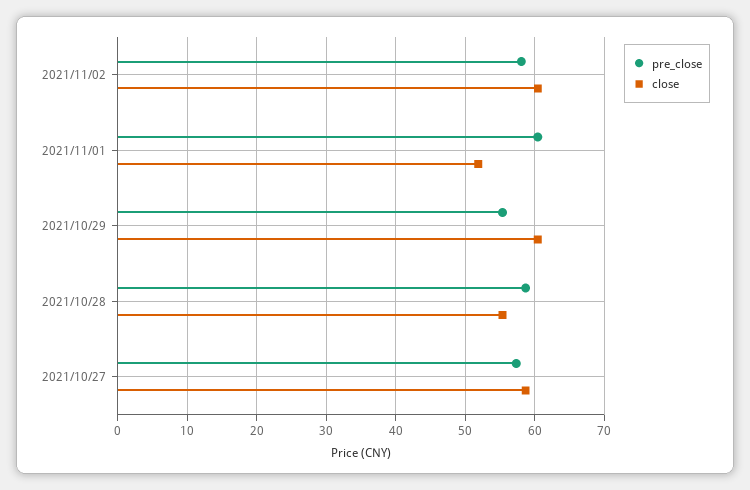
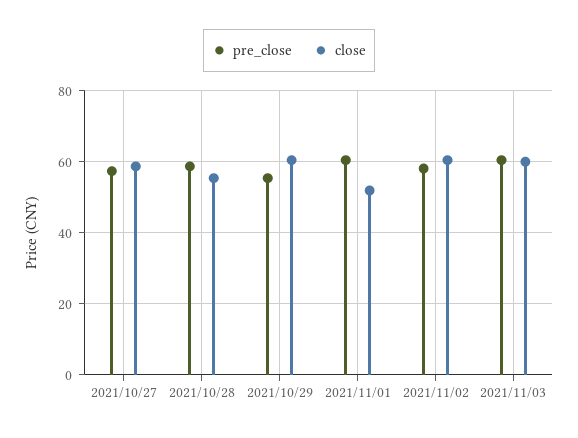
pre_close, 2021/11/03: none -> 60
close, 2021/11/03: none -> 60

